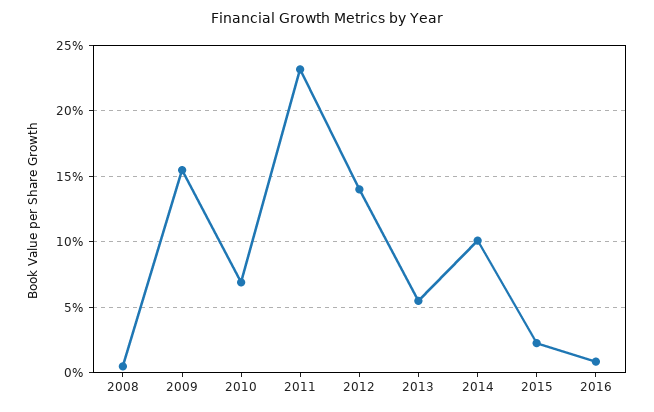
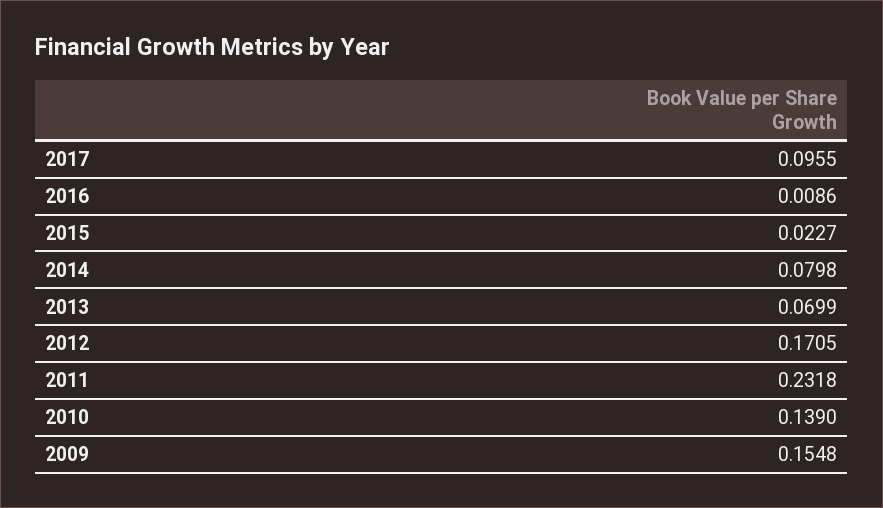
2008: 0.005 -> none
2010: 0.07 -> 0.139
2012: 0.14 -> 0.1705
2013: 0.055 -> 0.0699
2014: 0.1 -> 0.0798
2017: none -> 0.0955

